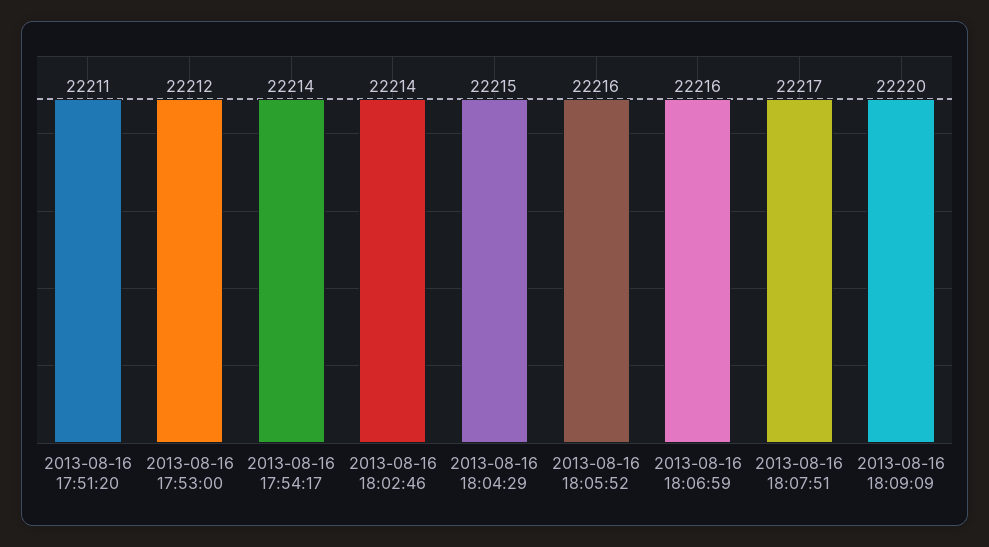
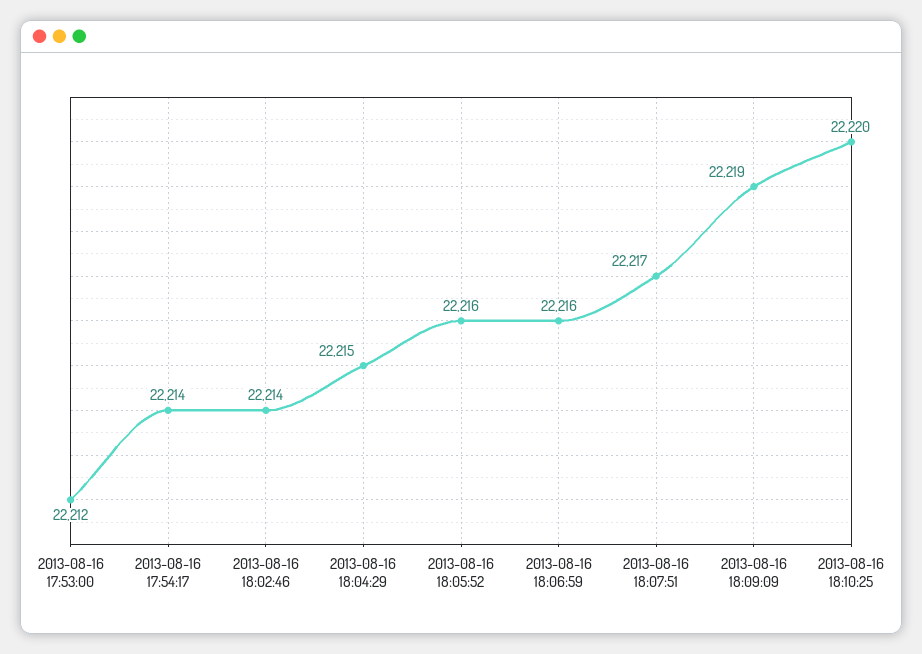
2013-08-16 17:51:20: 22211 -> none
2013-08-16 18:09:09: 22220 -> 22219
2013-08-16 18:10:25: none -> 22220

